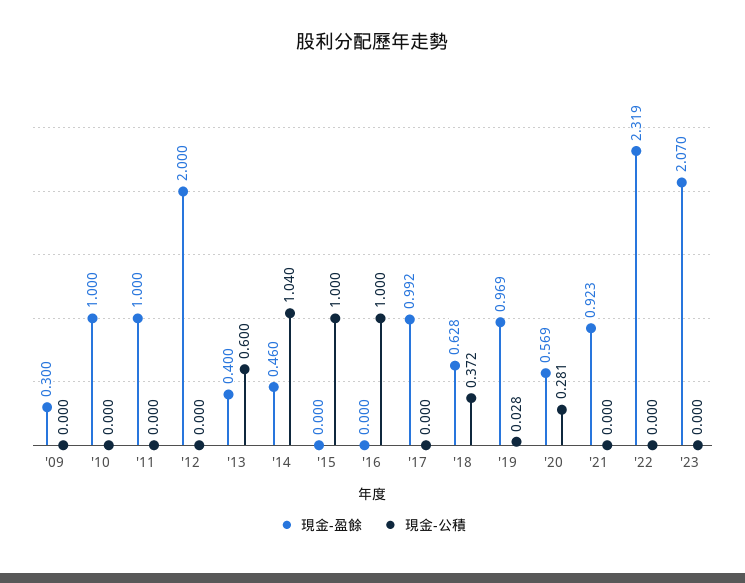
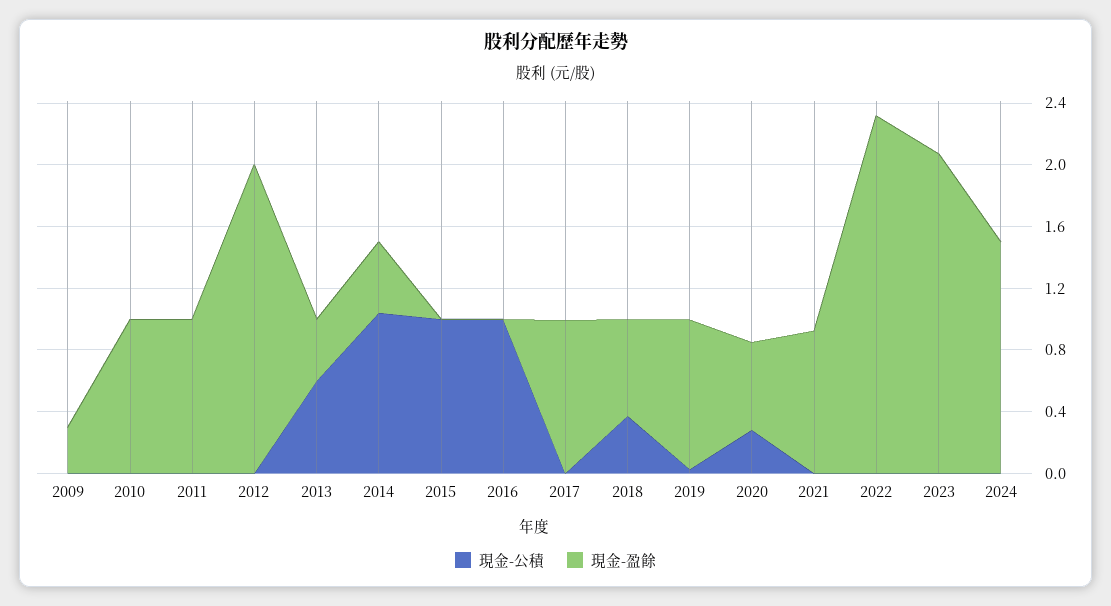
現金-公積, 2024: none -> 0
現金-盈餘, 2024: none -> 1.5

